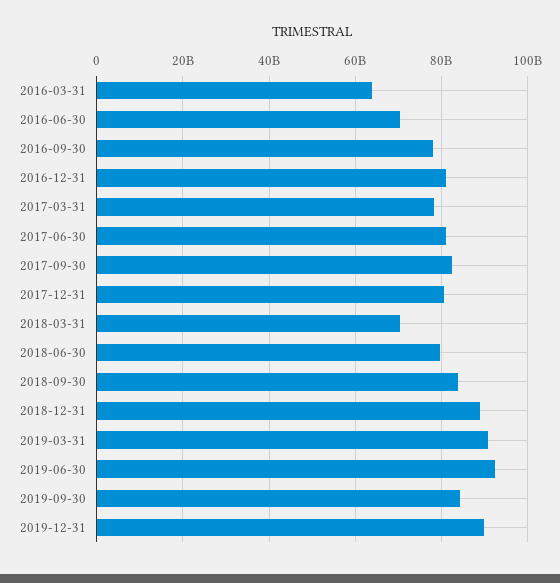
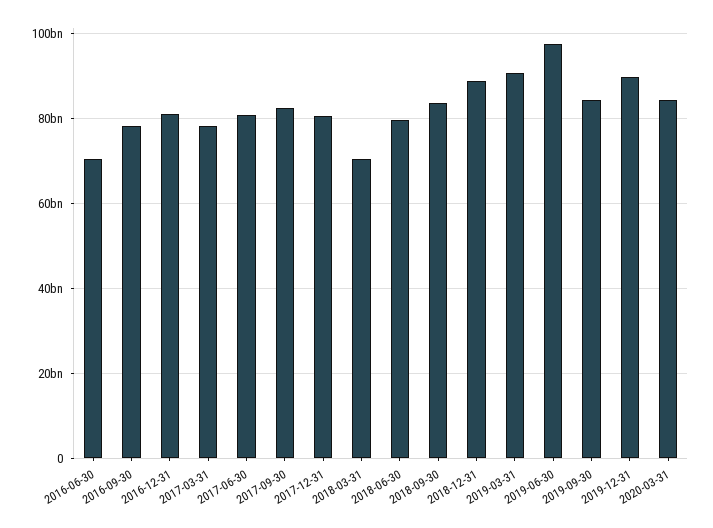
2016-03-31: 64000000000 -> none
2019-06-30: 92000000000 -> 98000000000
2020-03-31: none -> 84000000000

